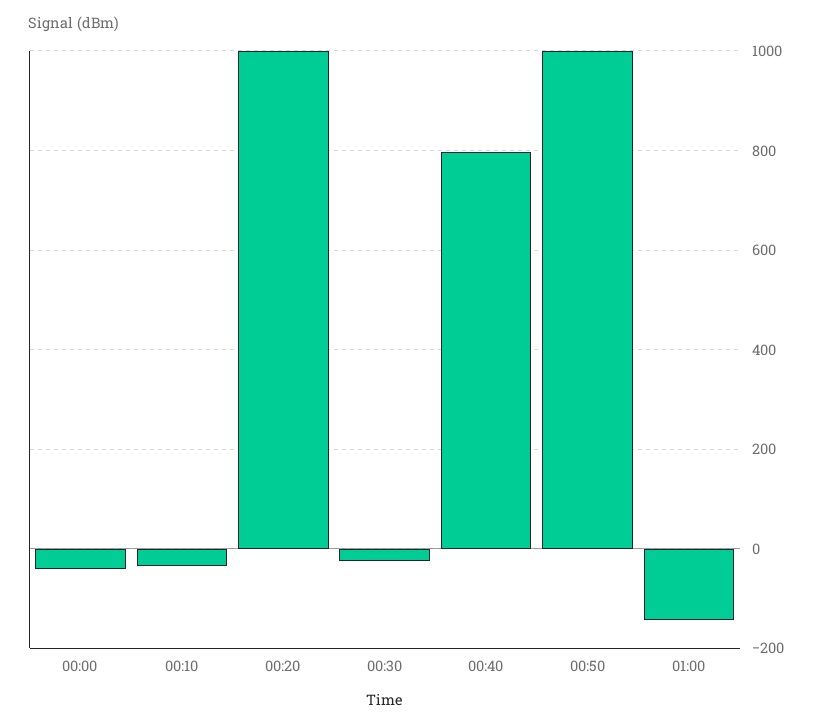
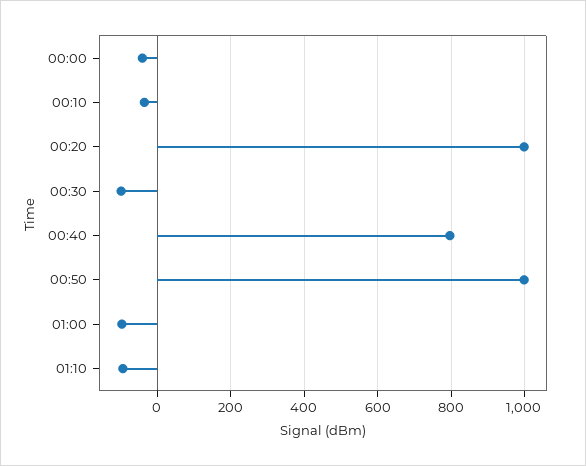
00:30: -20 -> -100
01:00: -140 -> -100
01:10: none -> -100

